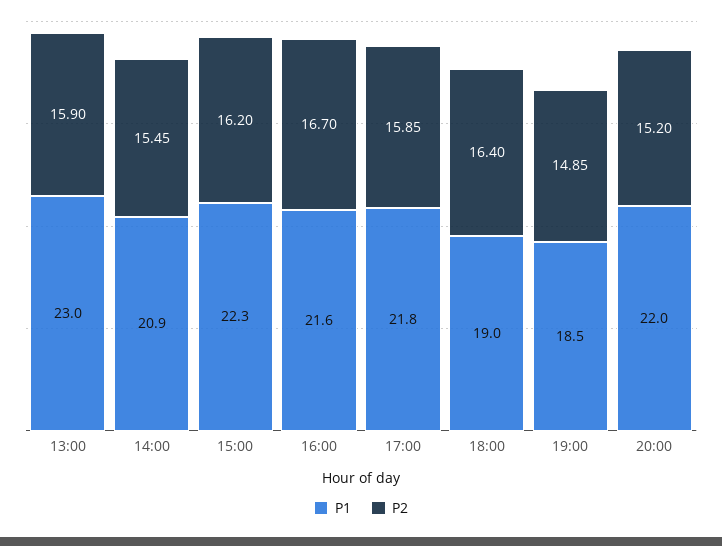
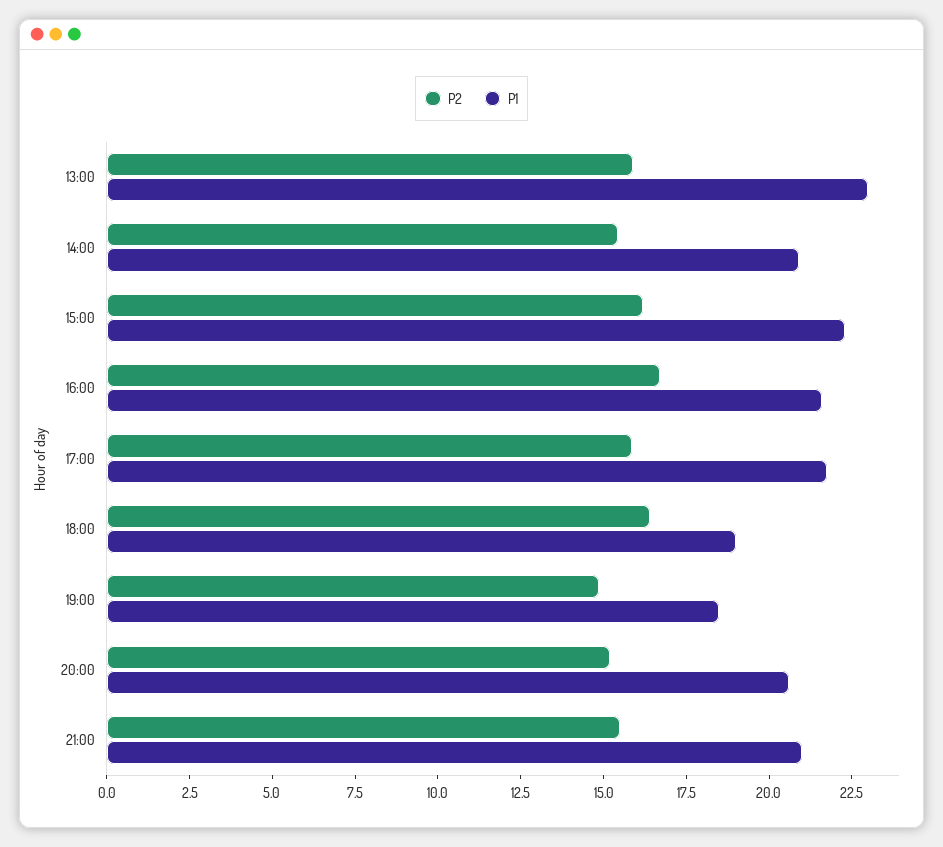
P1, 20:00: 22 -> 20.5
P2, 21:00: none -> 15.5
P1, 21:00: none -> 21

